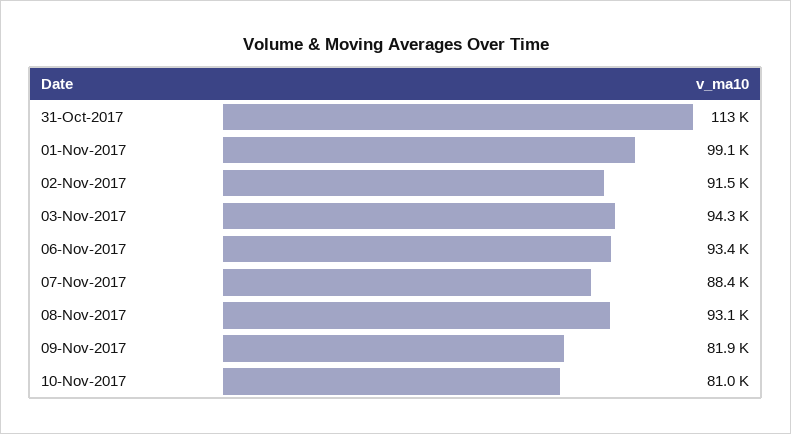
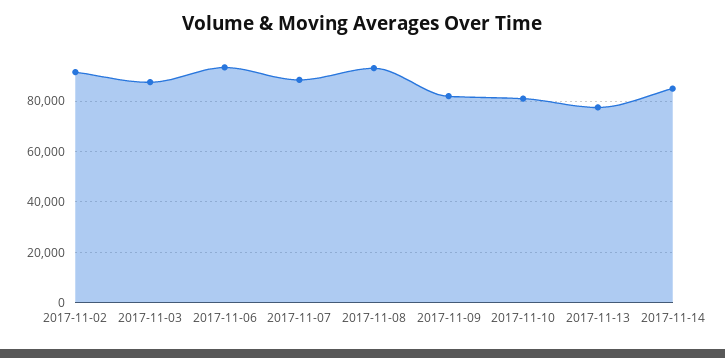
31-Oct-2017: 113000 -> none
01-Nov-2017: 99100 -> none
03-Nov-2017: 94300 -> 87500
2017-11-13: none -> 77500
2017-11-14: none -> 85000

